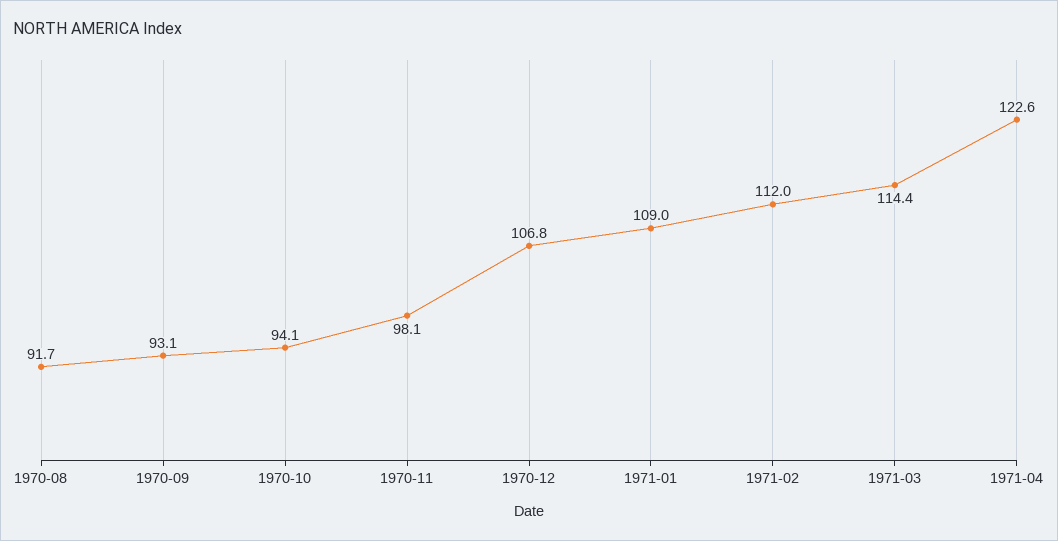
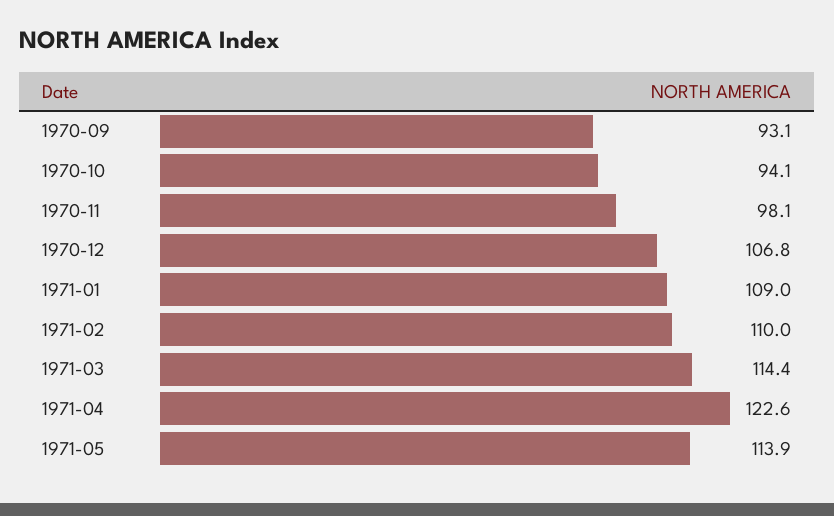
1970-08: 91.7 -> none
1971-02: 112 -> 110
1971-05: none -> 113.9

